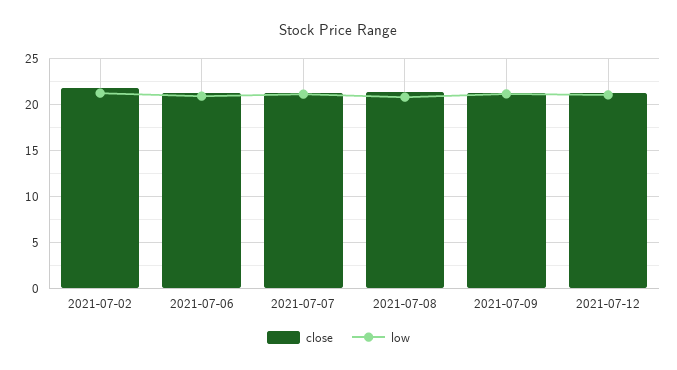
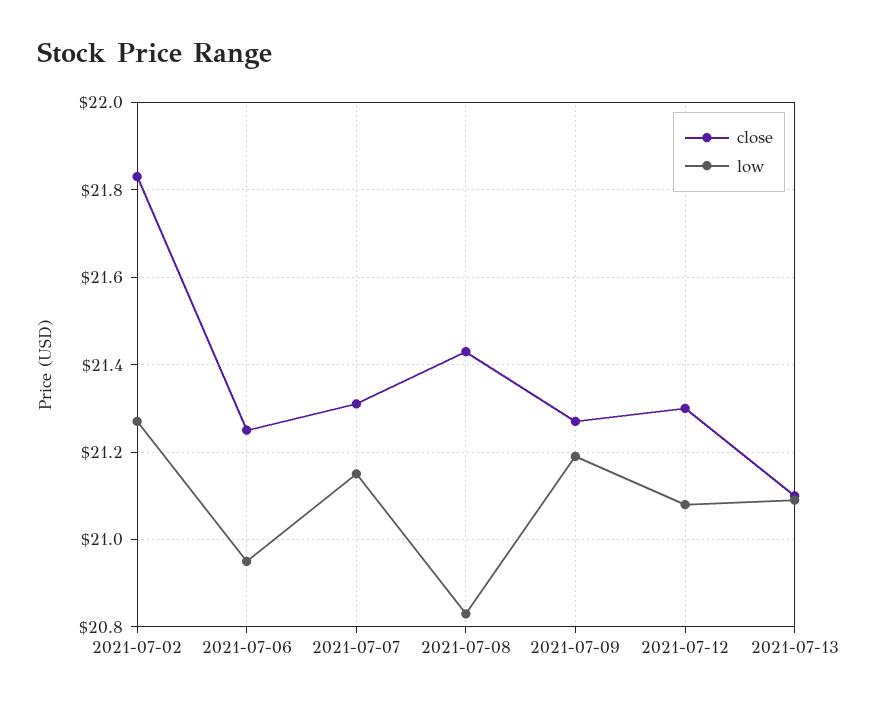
close, 2021-07-13: none -> 21.1
low, 2021-07-13: none -> 21.1

